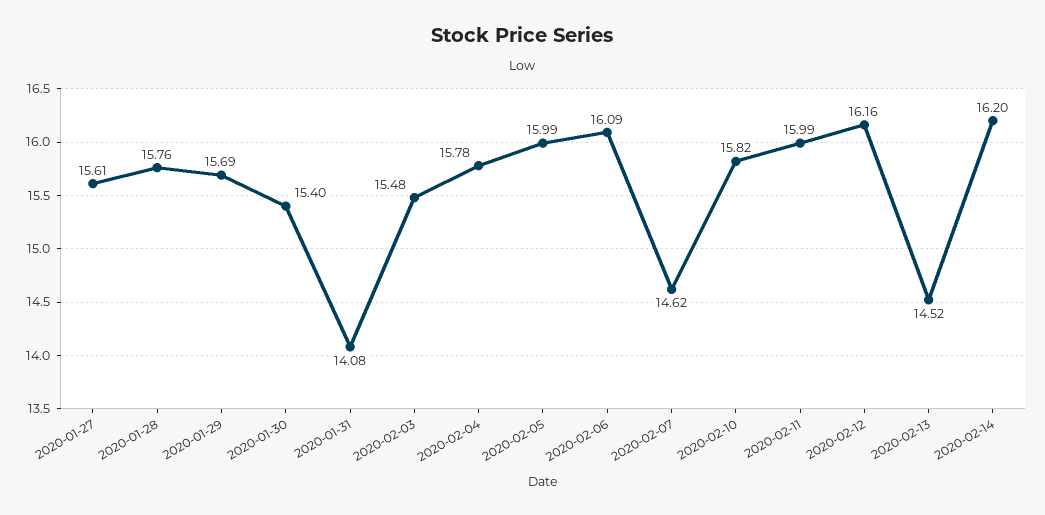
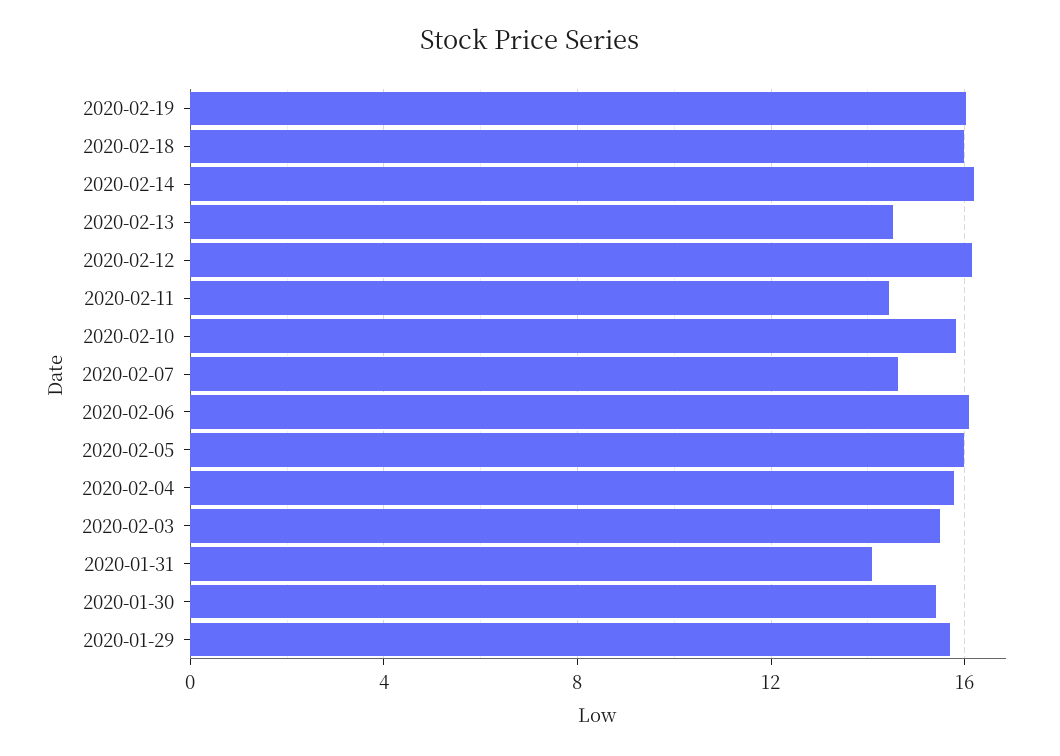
2020-01-27: 15.61 -> none
2020-01-28: 15.76 -> none
2020-02-11: 15.99 -> 14.5
2020-02-19: none -> 16
2020-02-18: none -> 16

